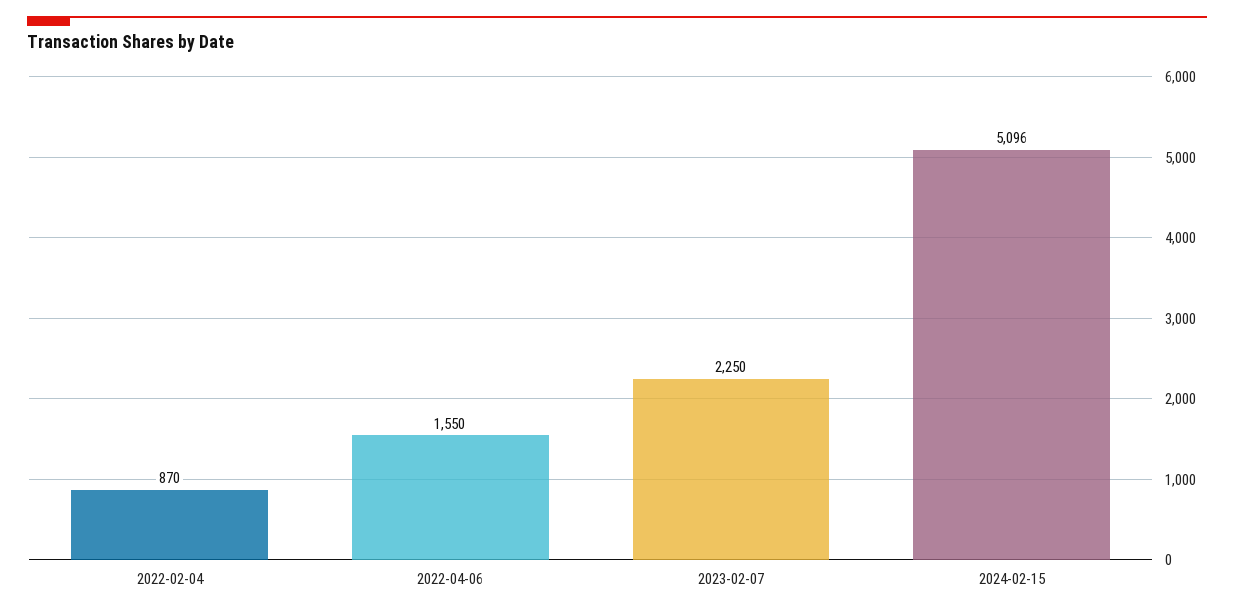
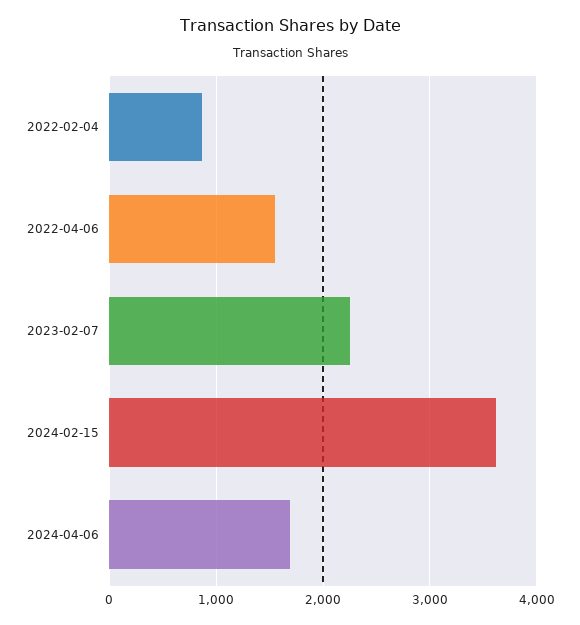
2024-02-15: 5096 -> 3600
2024-04-06: none -> 1700

